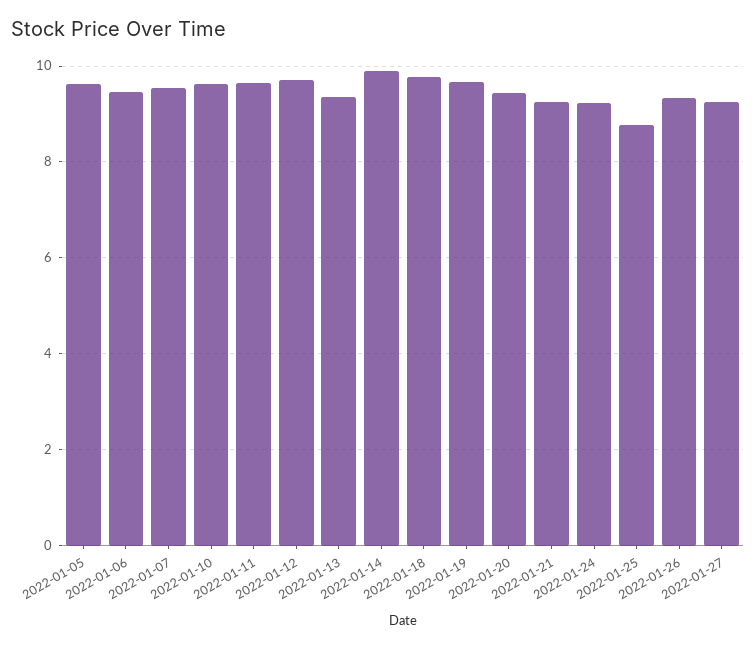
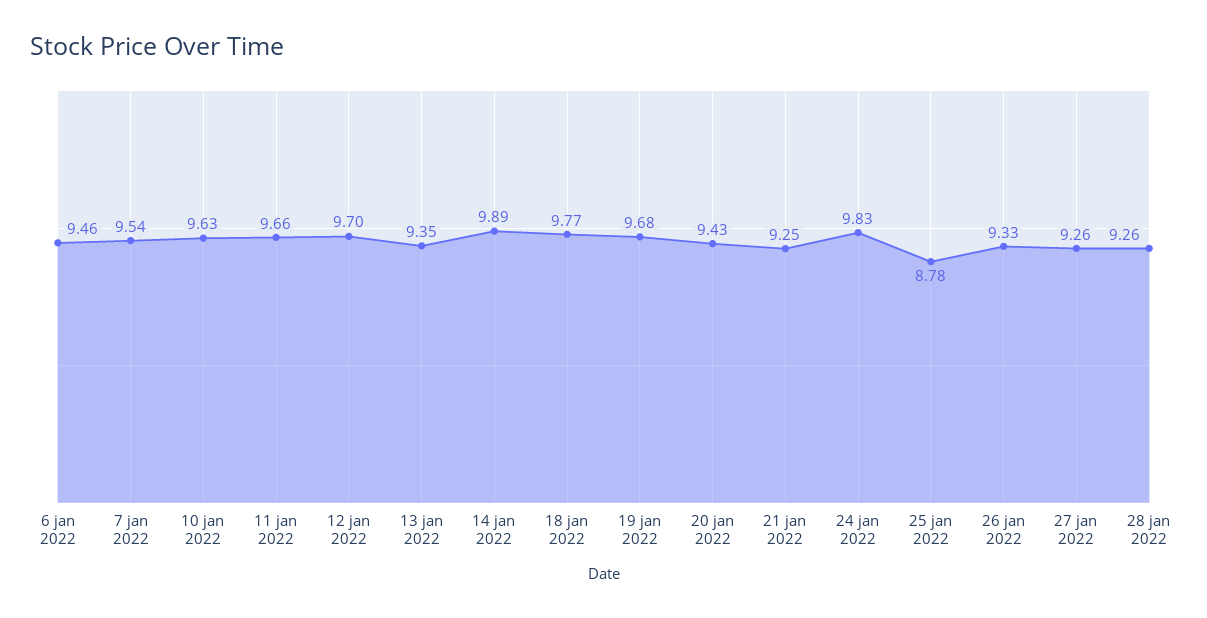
2022-01-05: 9.6 -> none
2022-01-24: 9.2 -> 9.83
28 jan 2022: none -> 9.26

